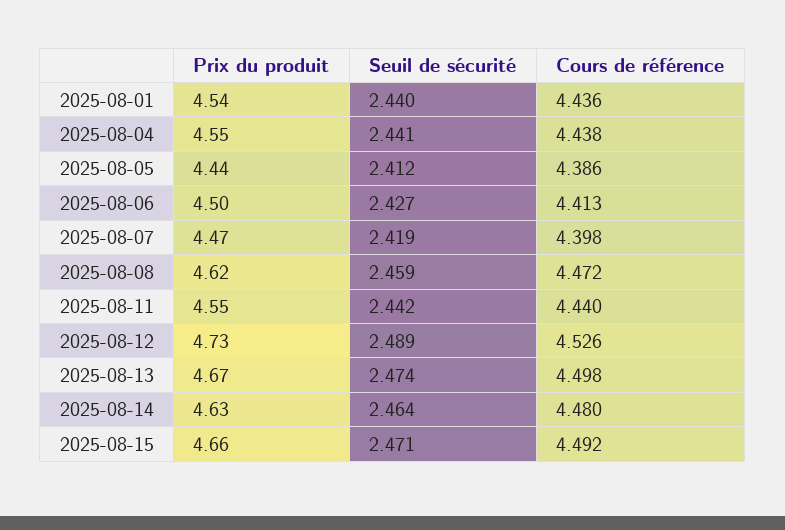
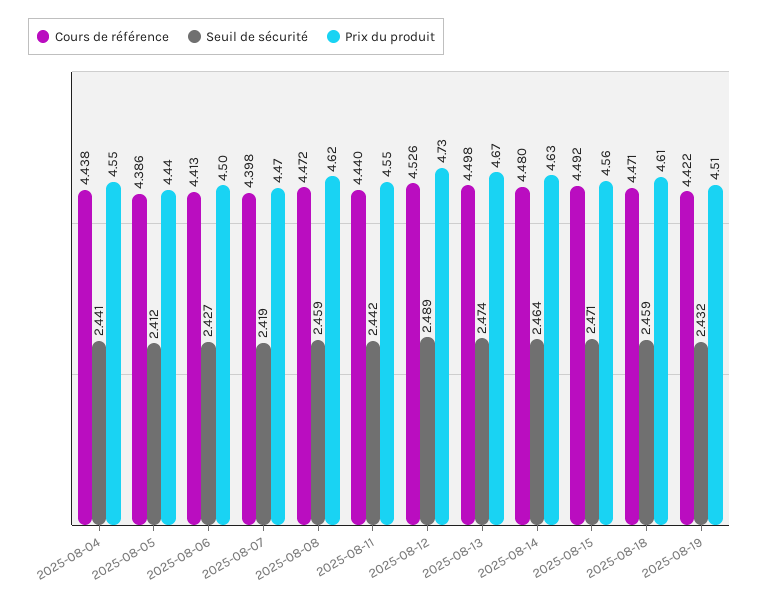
Prix du produit, 2025-08-01: 4.54 -> none
Seuil de sécurité, 2025-08-01: 2.44 -> none
Cours de référence, 2025-08-01: 4.436 -> none
Prix du produit, 2025-08-15: 4.66 -> 4.56
Cours de référence, 2025-08-18: none -> 4.471
Seuil de sécurité, 2025-08-18: none -> 2.459
Prix du produit, 2025-08-18: none -> 4.61
Cours de référence, 2025-08-19: none -> 4.422
Seuil de sécurité, 2025-08-19: none -> 2.432
Prix du produit, 2025-08-19: none -> 4.51

